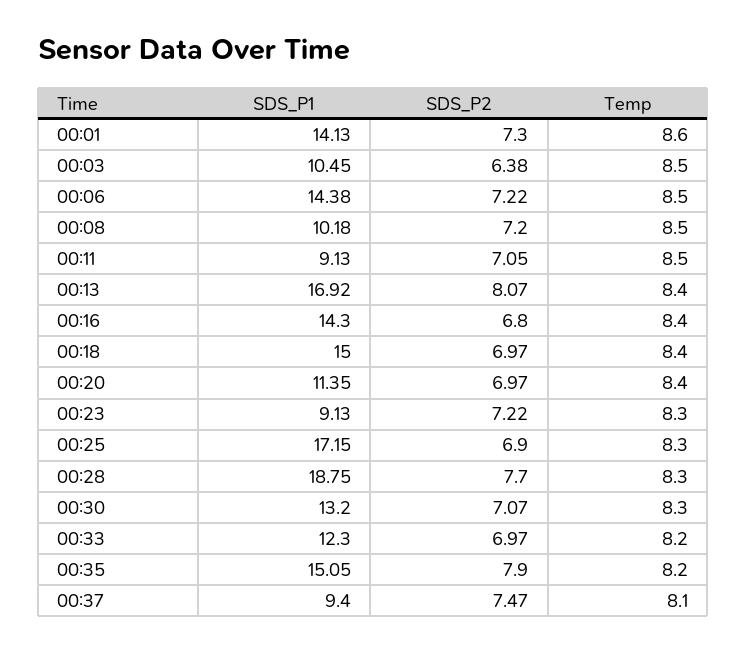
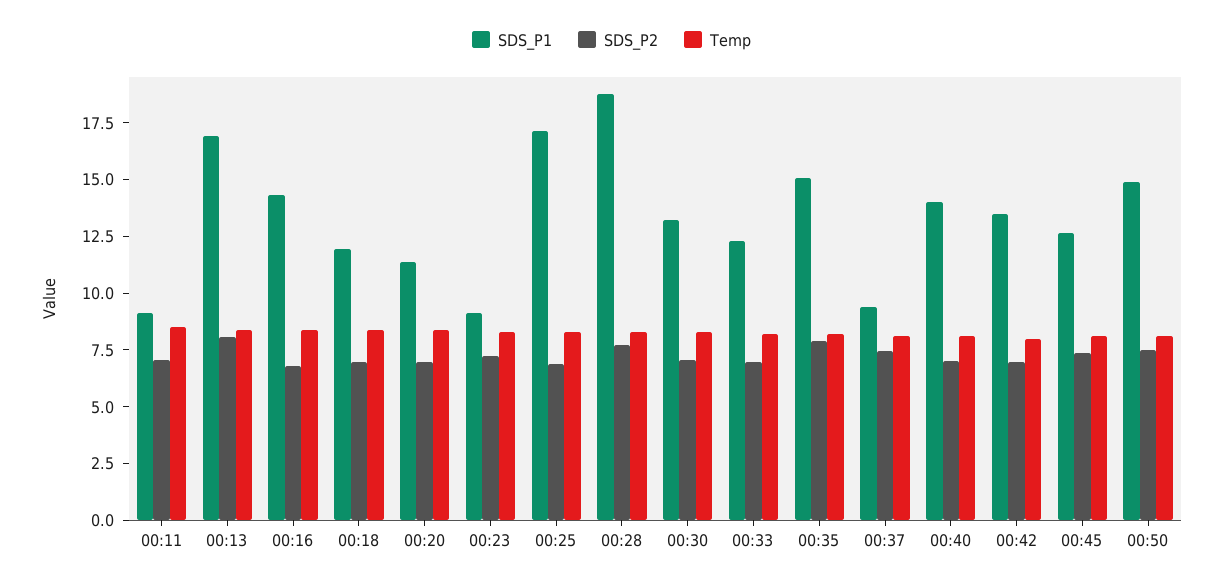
SDS_P1, 00:01: 14.13 -> none
SDS_P2, 00:01: 7.3 -> none
Temp, 00:01: 8.6 -> none
SDS_P1, 00:03: 10.45 -> none
SDS_P2, 00:03: 6.38 -> none
Temp, 00:03: 8.5 -> none
SDS_P1, 00:06: 14.38 -> none
SDS_P2, 00:06: 7.22 -> none
Temp, 00:06: 8.5 -> none
SDS_P1, 00:08: 10.18 -> none
SDS_P2, 00:08: 7.2 -> none
Temp, 00:08: 8.5 -> none
SDS_P1, 00:18: 15 -> 12
SDS_P1, 00:40: none -> 14
SDS_P2, 00:40: none -> 7
Temp, 00:40: none -> 8
SDS_P1, 00:42: none -> 13.5
SDS_P2, 00:42: none -> 7
Temp, 00:42: none -> 8
SDS_P1, 00:45: none -> 12.5
SDS_P2, 00:45: none -> 7.5
Temp, 00:45: none -> 8
SDS_P1, 00:50: none -> 15
SDS_P2, 00:50: none -> 7.5
Temp, 00:50: none -> 8

